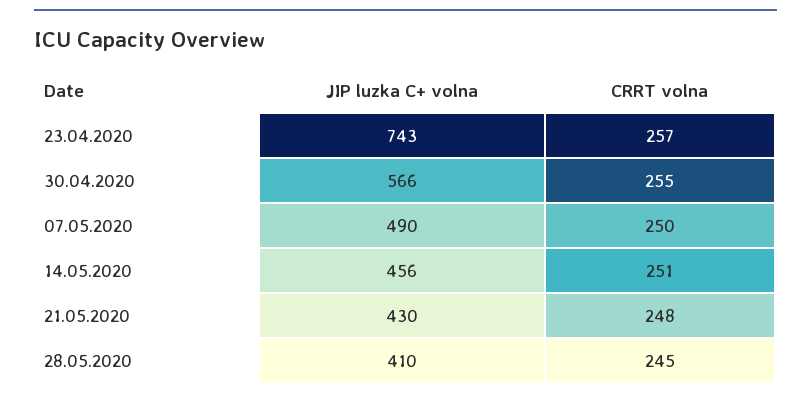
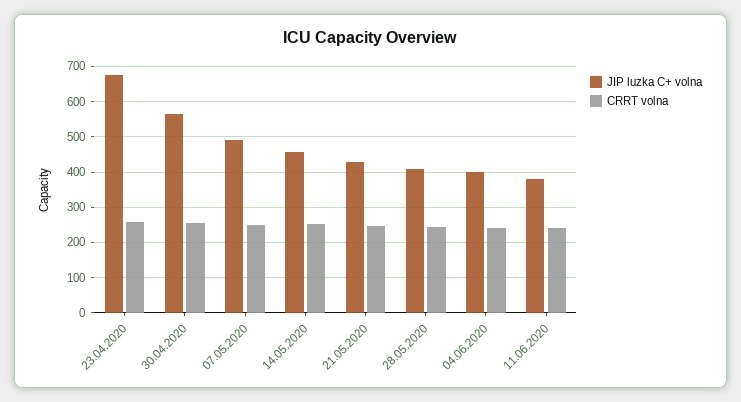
JIP luzka C+ volna, 23.04.2020: 743 -> 680
JIP luzka C+ volna, 04.06.2020: none -> 400
CRRT volna, 04.06.2020: none -> 240
JIP luzka C+ volna, 11.06.2020: none -> 380
CRRT volna, 11.06.2020: none -> 240

